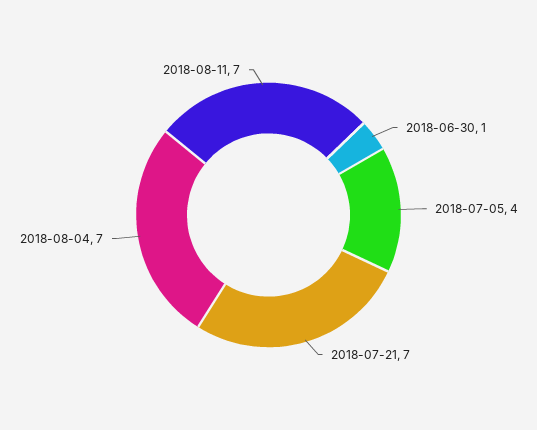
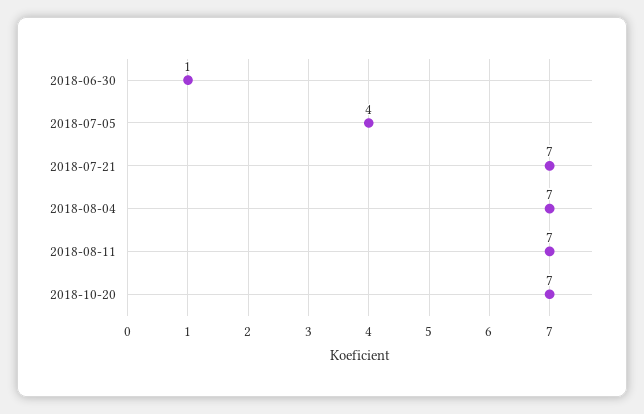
2018-10-20: none -> 7

